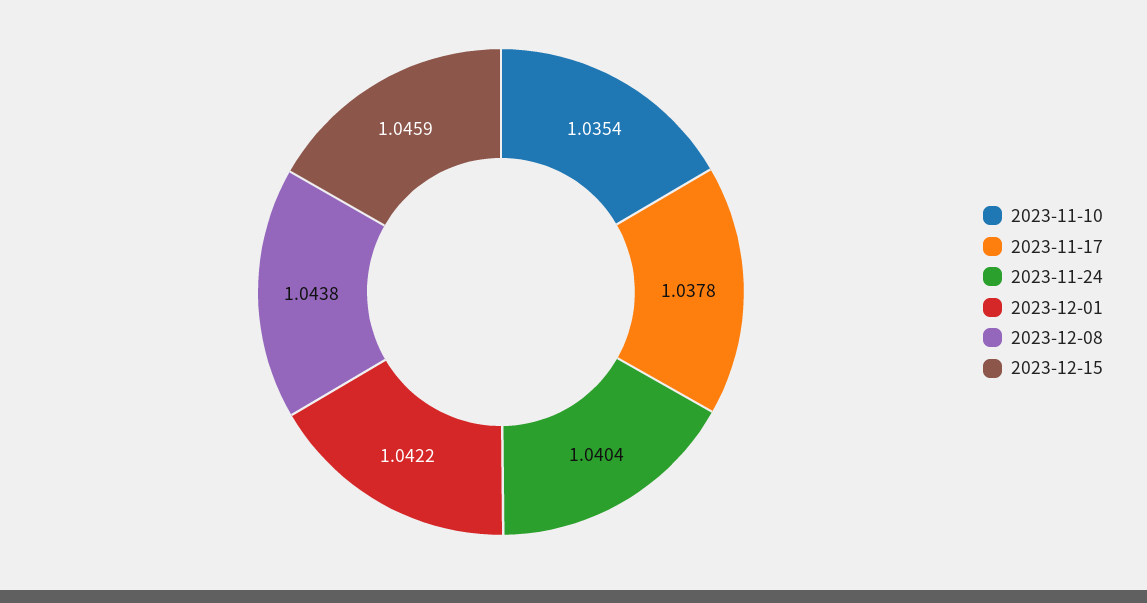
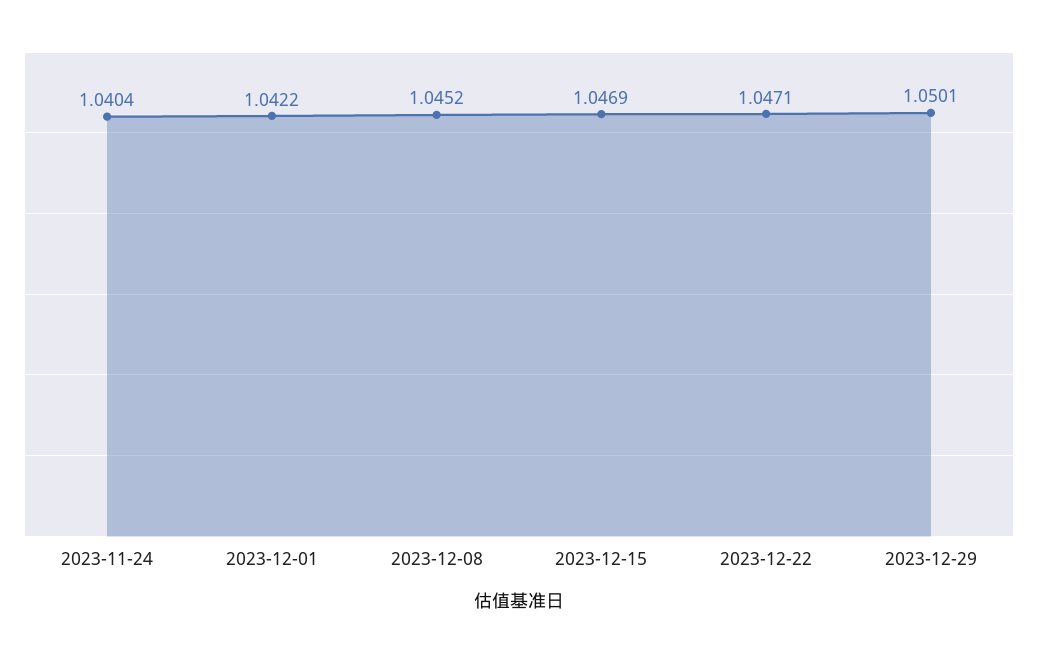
2023-11-10: 1.0354 -> none
2023-11-17: 1.0378 -> none
2023-12-08: 1.0438 -> 1.0452
2023-12-15: 1.0459 -> 1.0469
2023-12-22: none -> 1.0471
2023-12-29: none -> 1.0501

